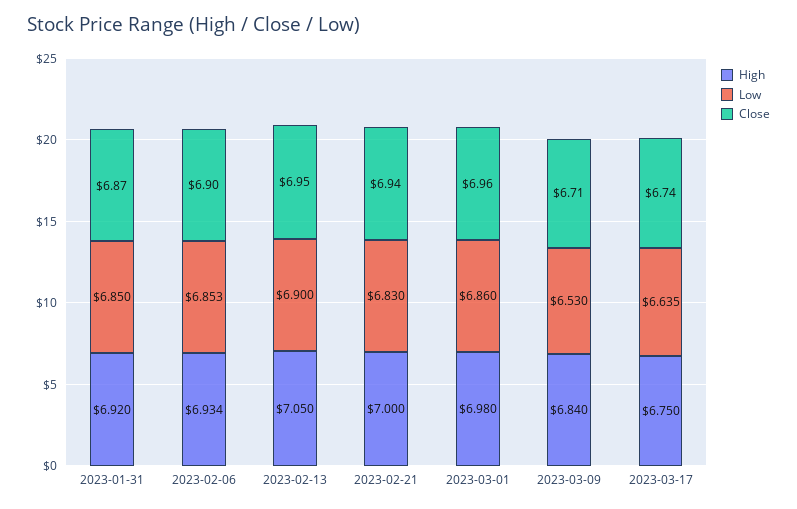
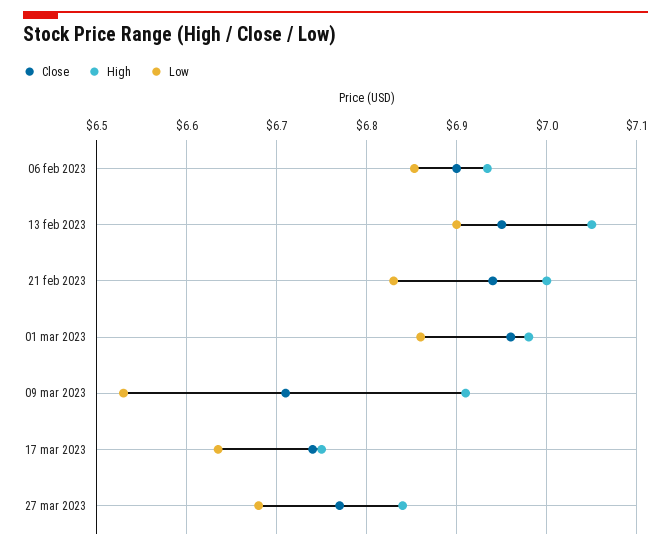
High, 2023-01-31: 6.92 -> none
Low, 2023-01-31: 6.85 -> none
Close, 2023-01-31: 6.87 -> none
High, 2023-03-09: 6.84 -> 6.91
Close, 27 mar 2023: none -> 6.77
High, 27 mar 2023: none -> 6.84
Low, 27 mar 2023: none -> 6.68

